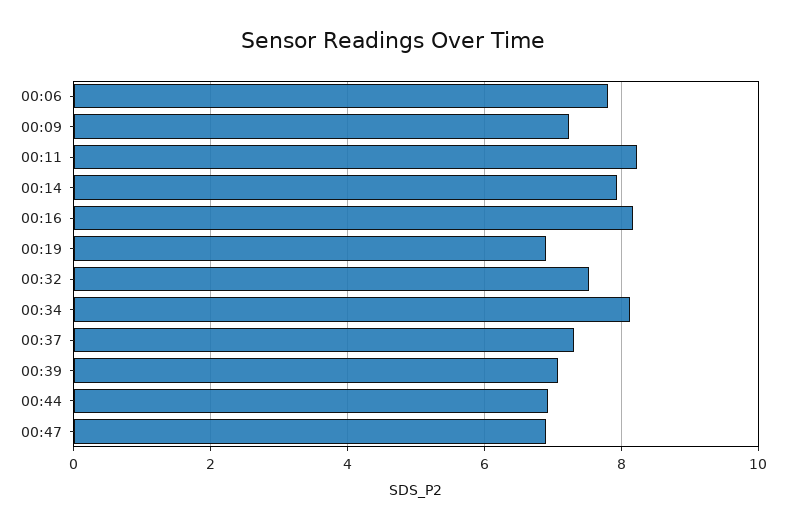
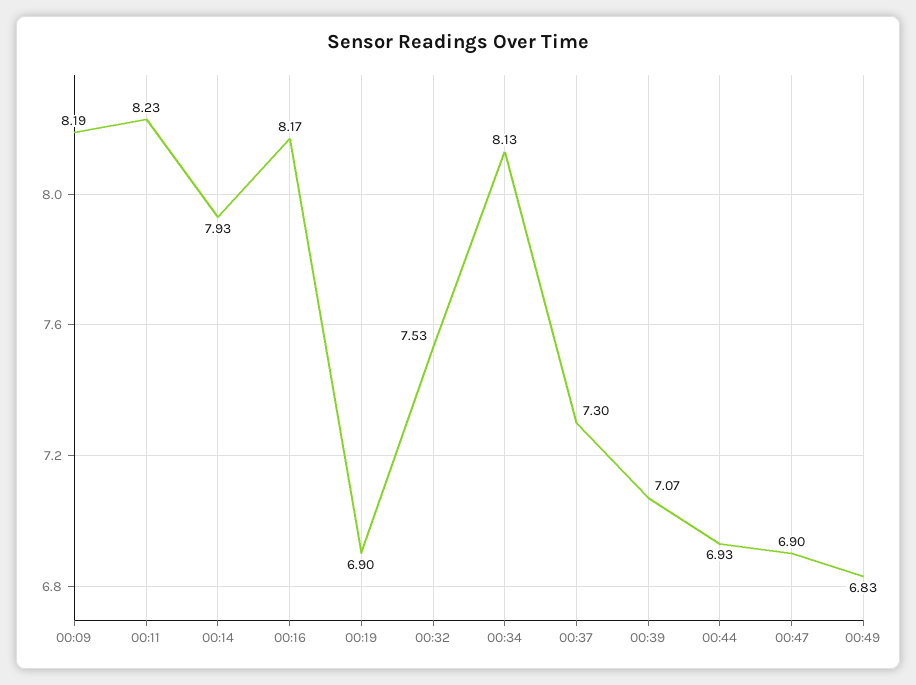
00:06: 7.8 -> none
00:09: 7.2 -> 8.19
00:49: none -> 6.83

